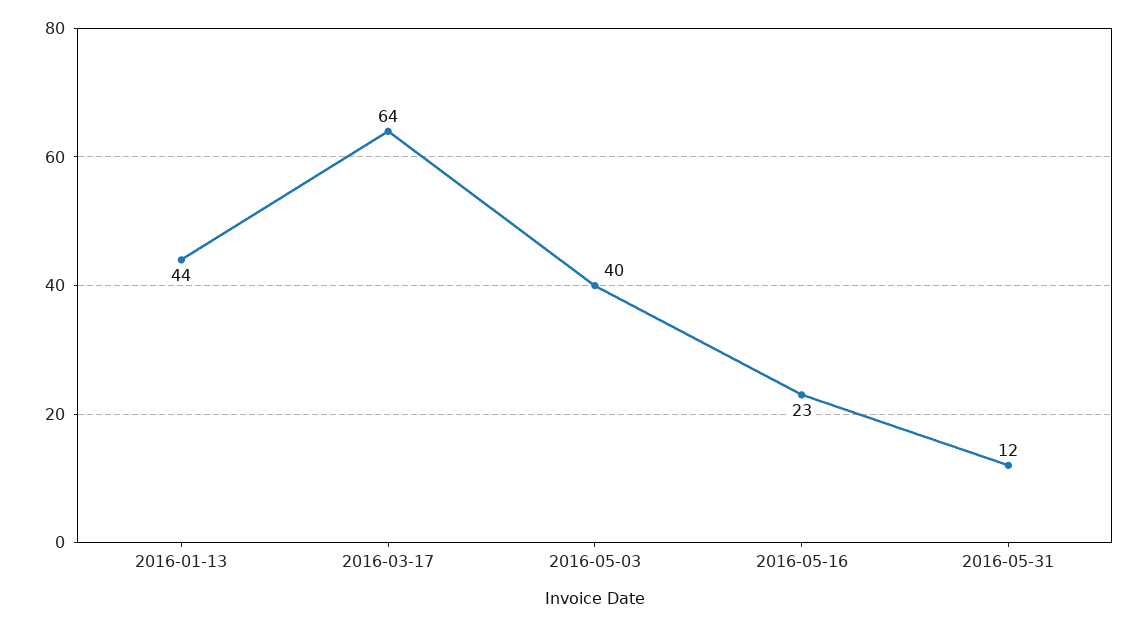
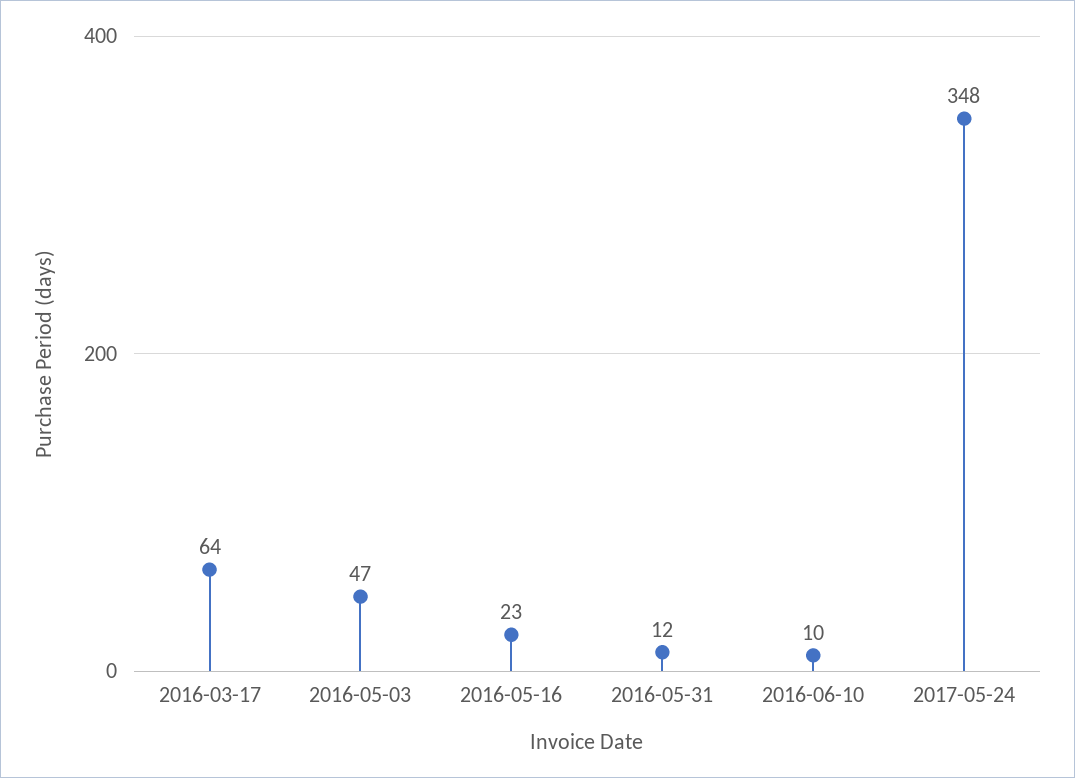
2016-01-13: 44 -> none
2016-05-03: 40 -> 47
2016-06-10: none -> 10
2017-05-24: none -> 348

